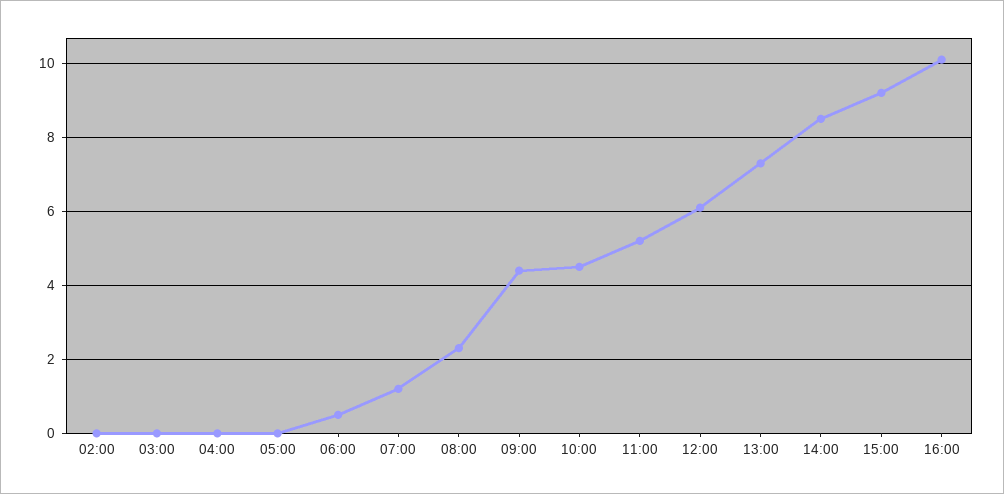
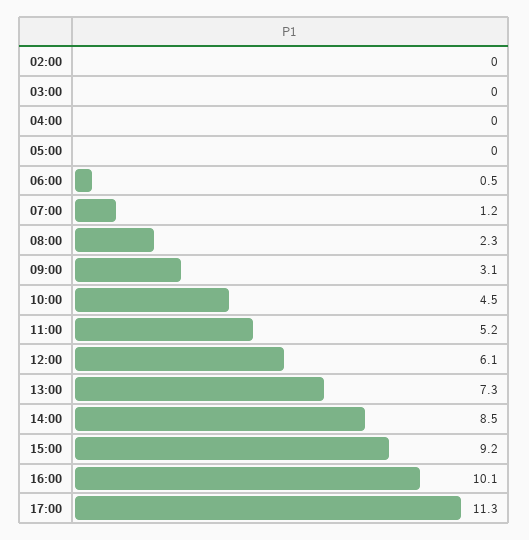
09:00: 4.5 -> 3.1
17:00: none -> 11.3

